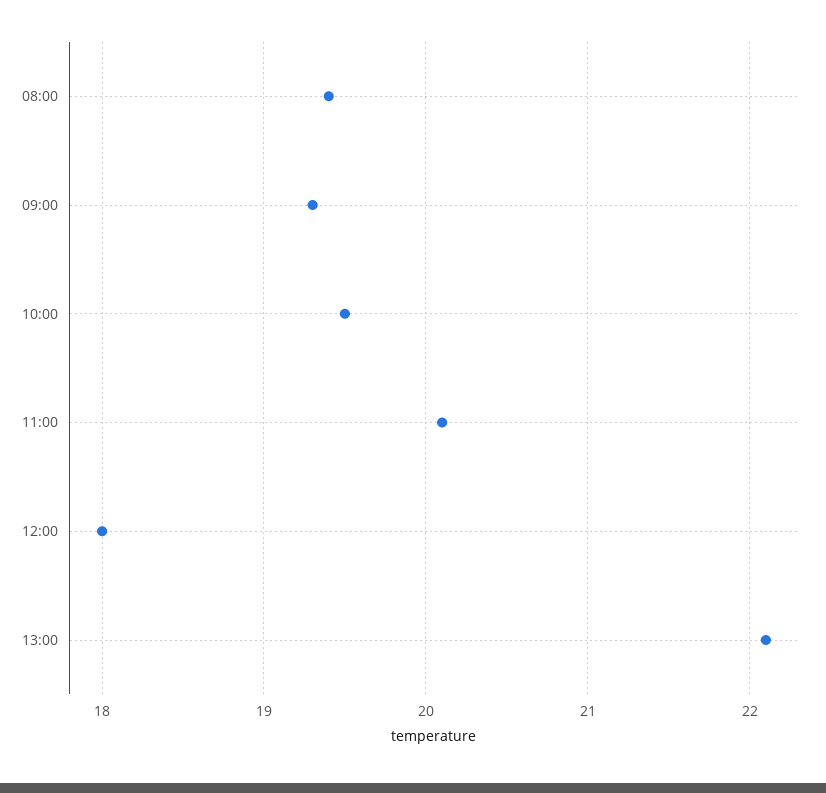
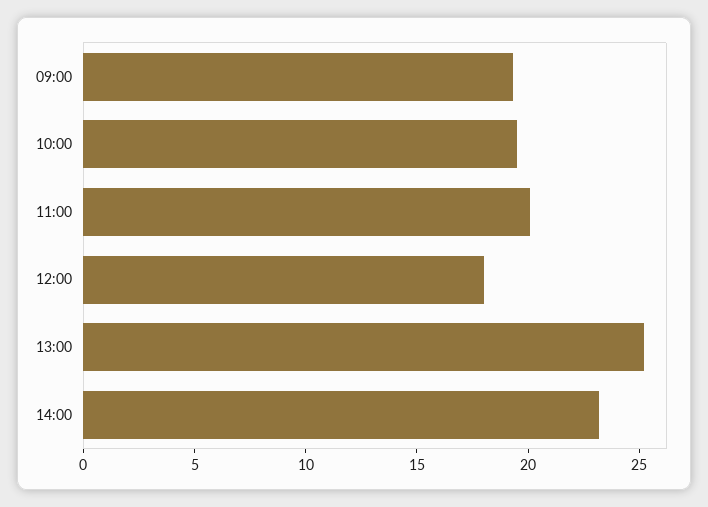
08:00: 19.4 -> none
13:00: 22.1 -> 25
14:00: none -> 23

